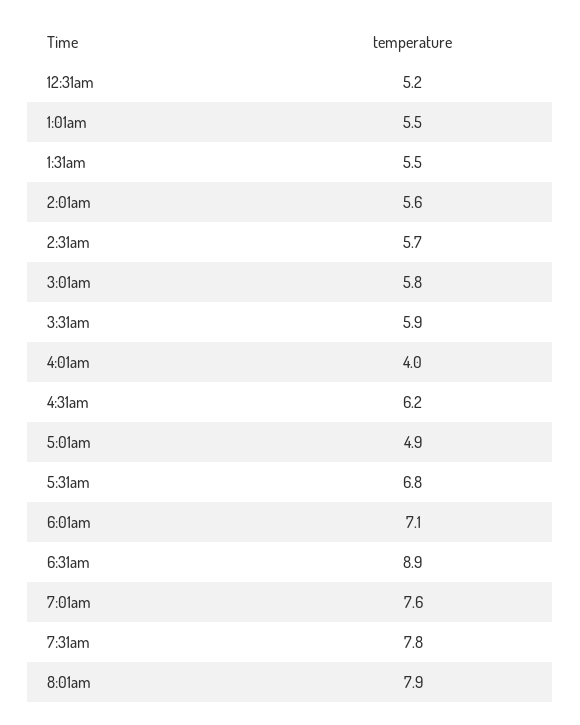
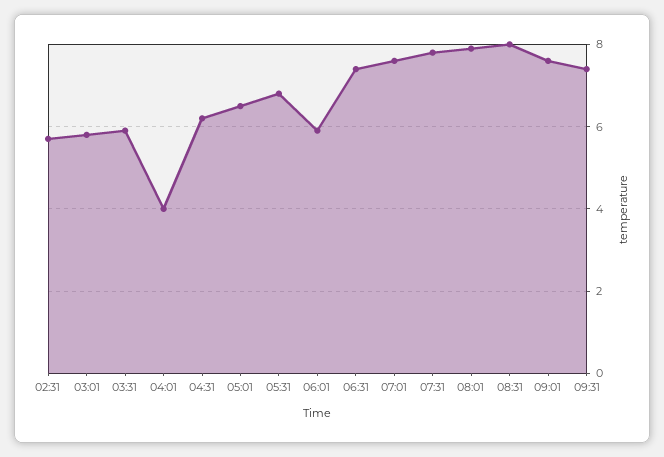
12:31am: 5.2 -> none
1:01am: 5.5 -> none
1:31am: 5.5 -> none
2:01am: 5.6 -> none
5:01am: 4.9 -> 6.5
6:01am: 7.1 -> 6
6:31am: 8.9 -> 7.5
08:31: none -> 8
09:01: none -> 7.5
09:31: none -> 7.5

